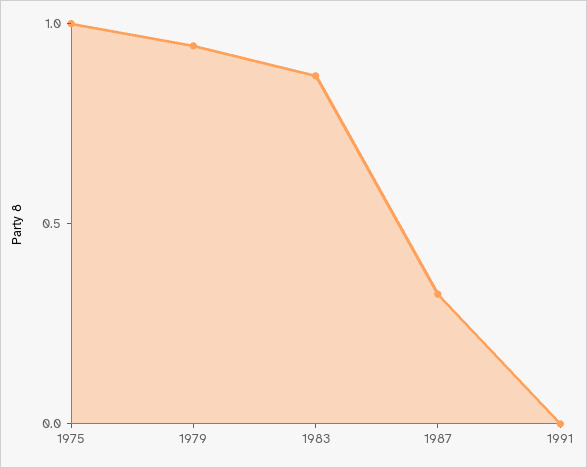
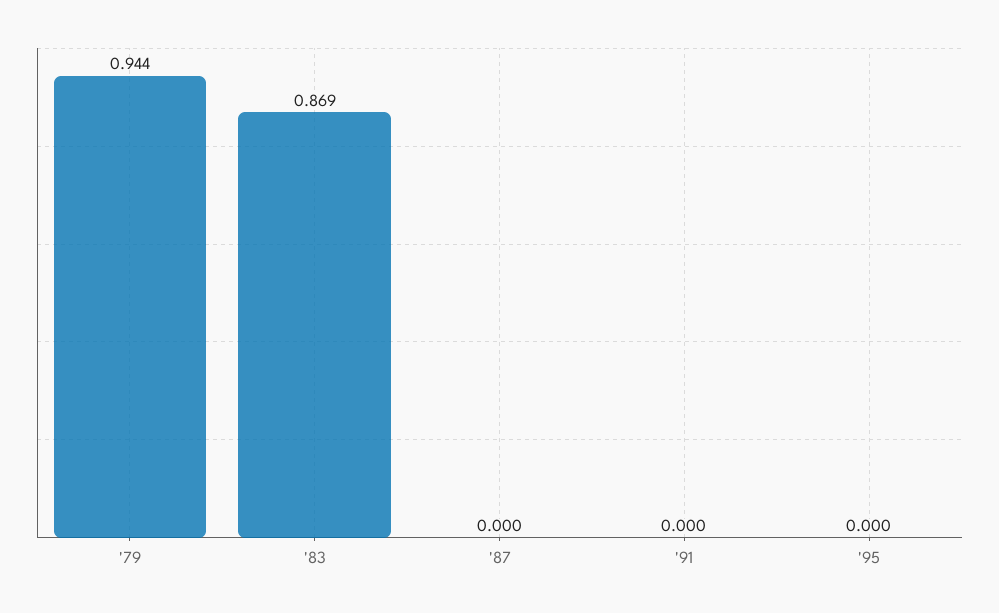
1975: 1 -> none
1987: 0.3 -> 0
'95: none -> 0

